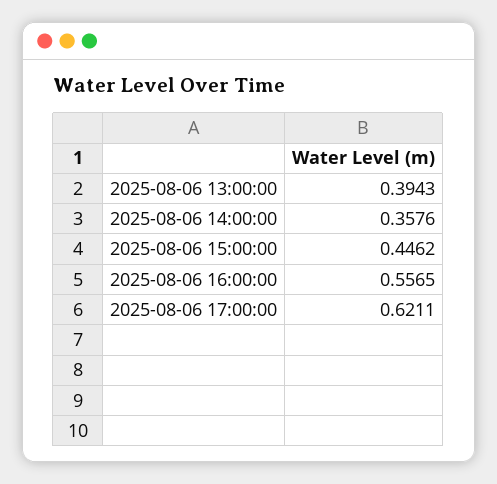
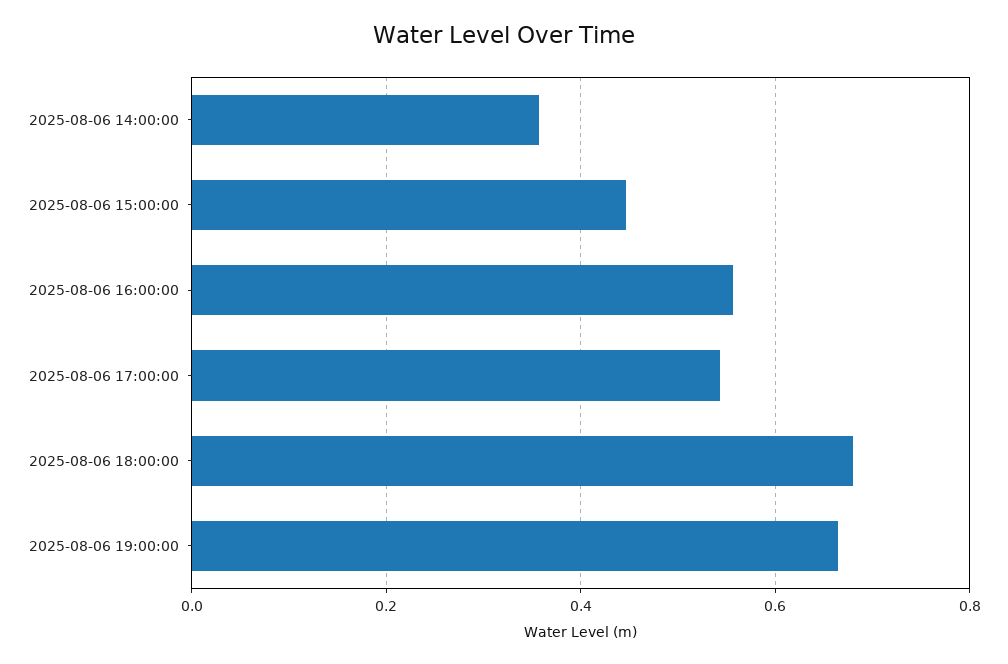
2025-08-06 13:00:00: 0.3943 -> none
2025-08-06 17:00:00: 0.6211 -> 0.54
2025-08-06 18:00:00: none -> 0.68
2025-08-06 19:00:00: none -> 0.66

